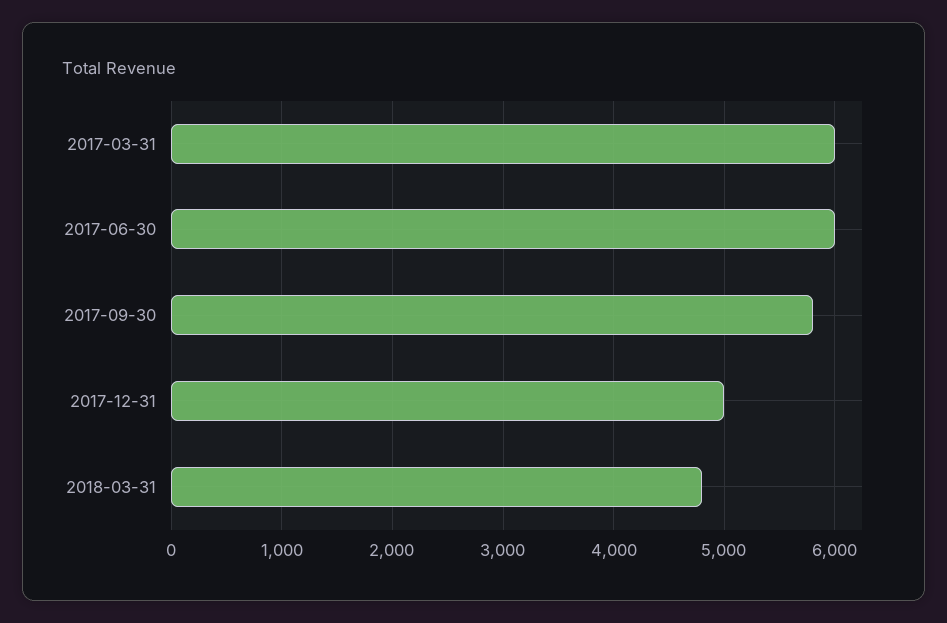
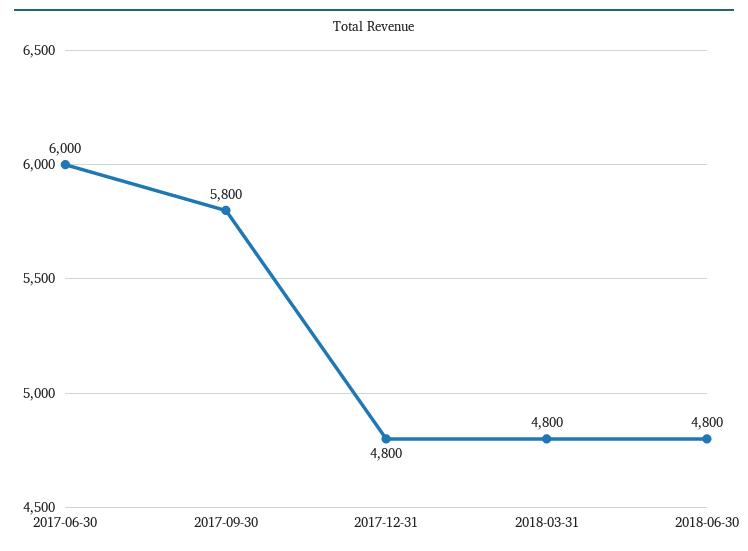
2017-03-31: 6000 -> none
2017-12-31: 5000 -> 4800
2018-06-30: none -> 4800

